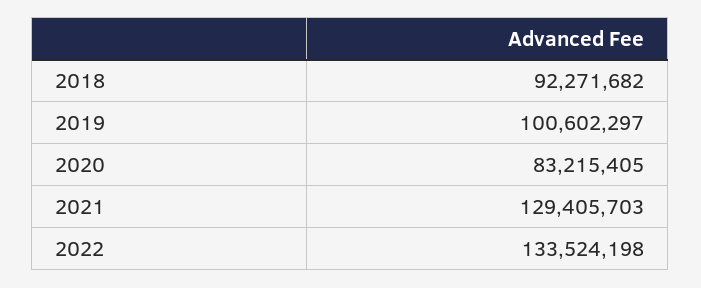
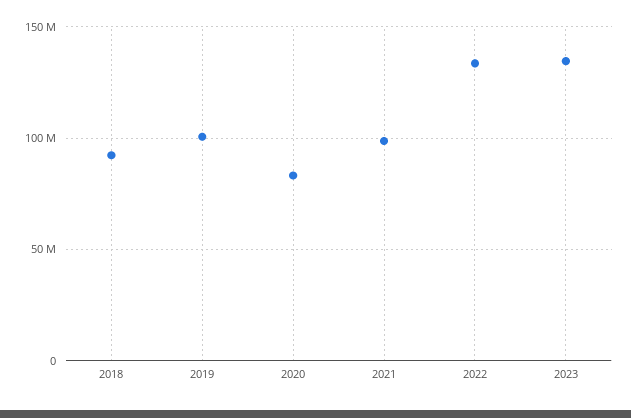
2021: 129405703 -> 100000000
2023: none -> 135000000

